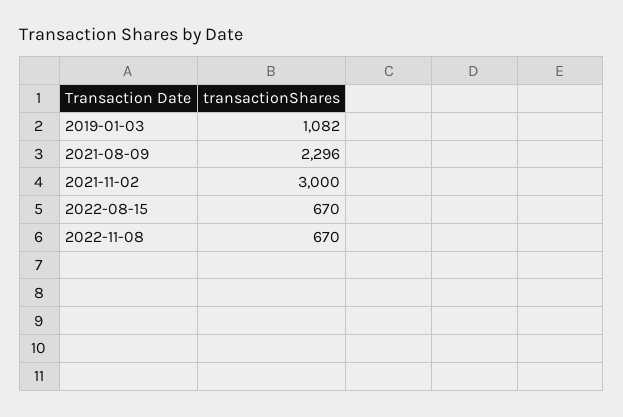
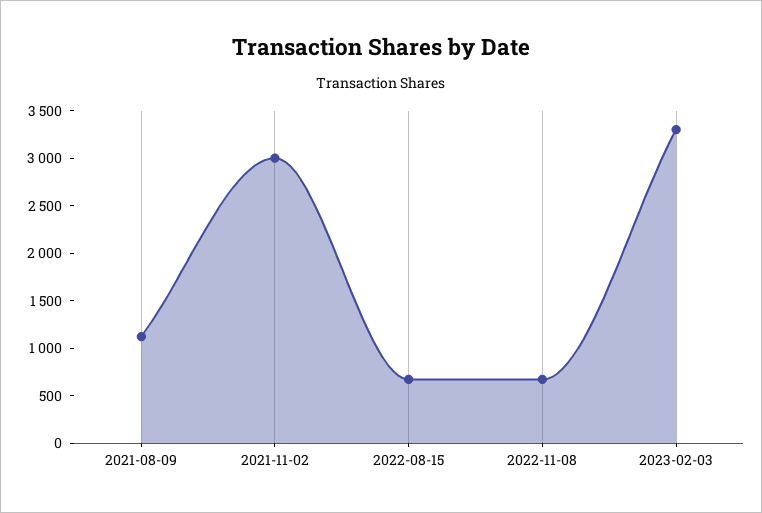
2019-01-03: 1082 -> none
2021-08-09: 2296 -> 1100
2023-02-03: none -> 3300

